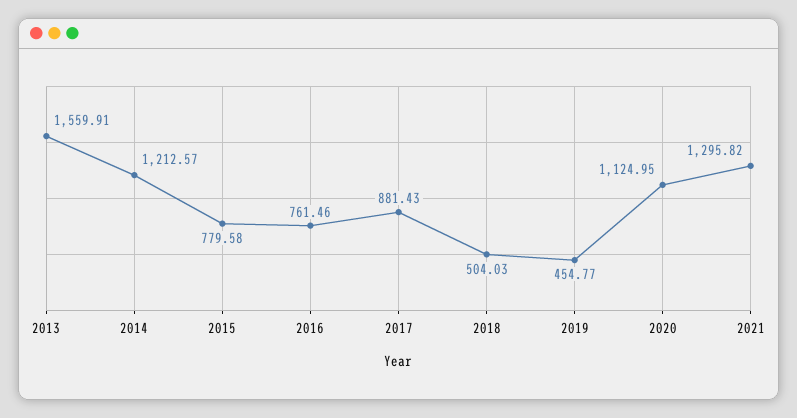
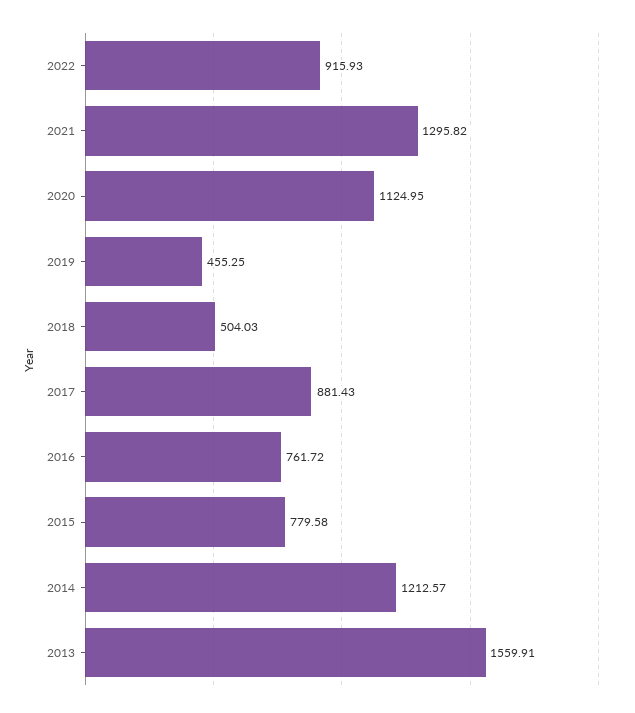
2016: 761.46 -> 761.72
2019: 454.77 -> 455.25
2022: none -> 915.93

